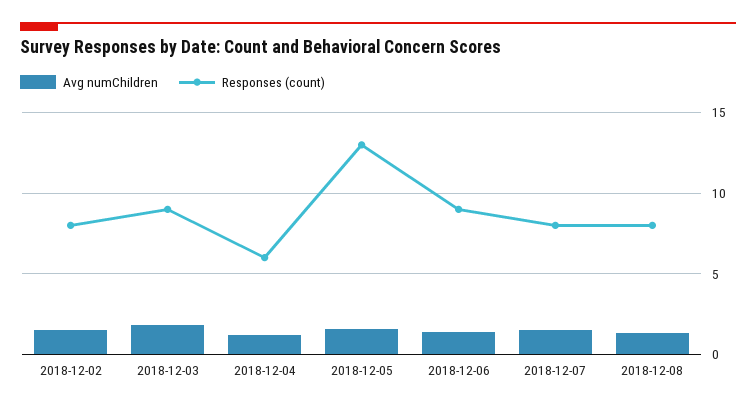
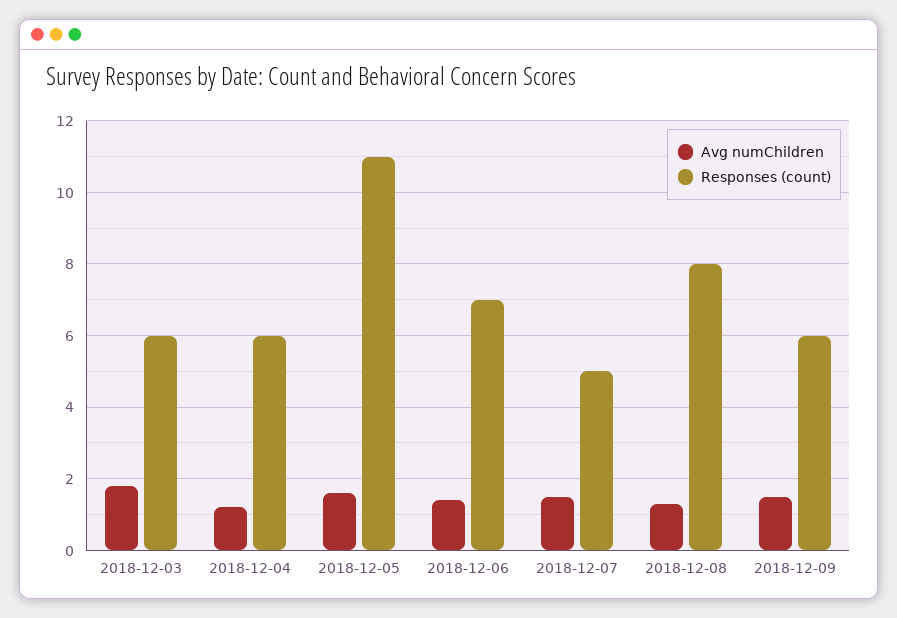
Avg numChildren, 2018-12-02: 1.5 -> none
Responses (count), 2018-12-02: 8 -> none
Responses (count), 2018-12-03: 9 -> 6
Responses (count), 2018-12-05: 13 -> 11
Responses (count), 2018-12-06: 9 -> 7
Responses (count), 2018-12-07: 8 -> 5
Avg numChildren, 2018-12-09: none -> 1.5
Responses (count), 2018-12-09: none -> 6

